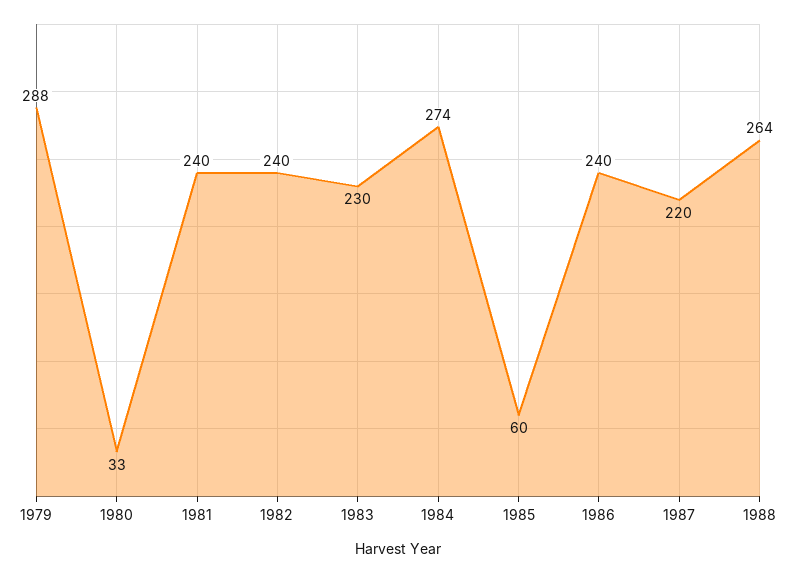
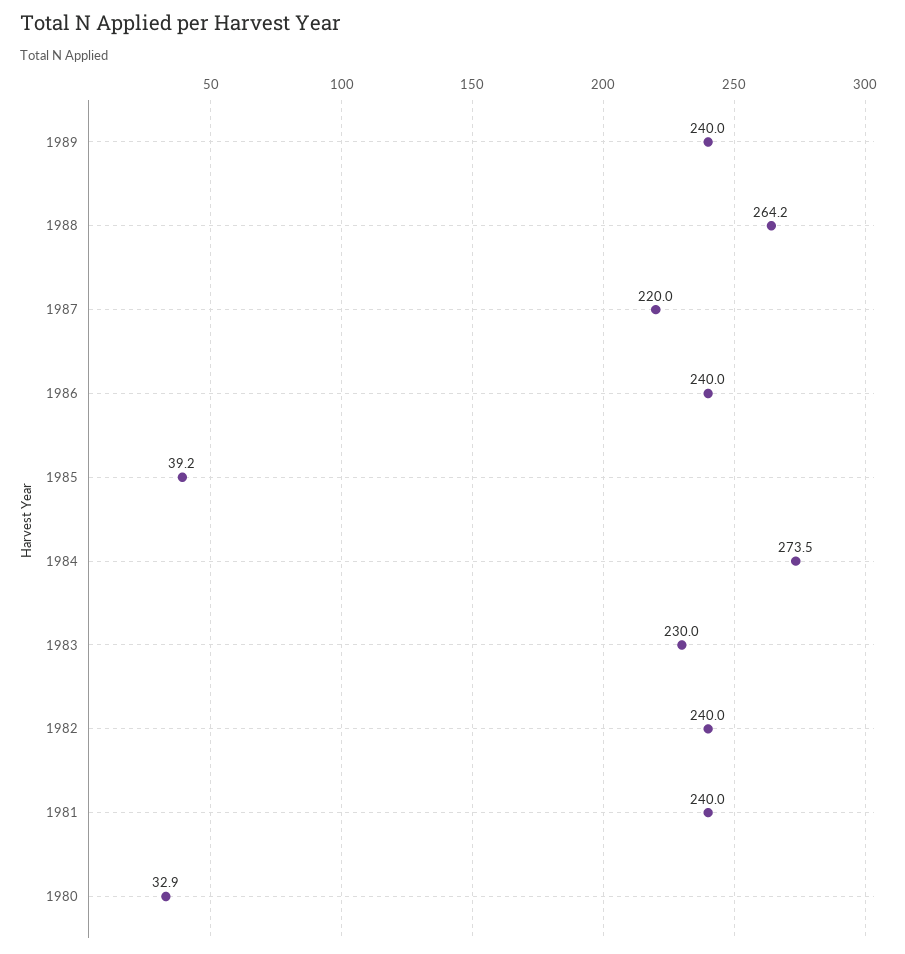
1979: 288 -> none
1985: 60 -> 39.2
1989: none -> 240

